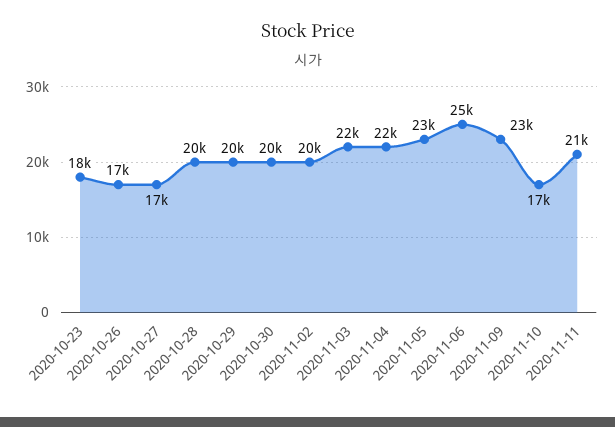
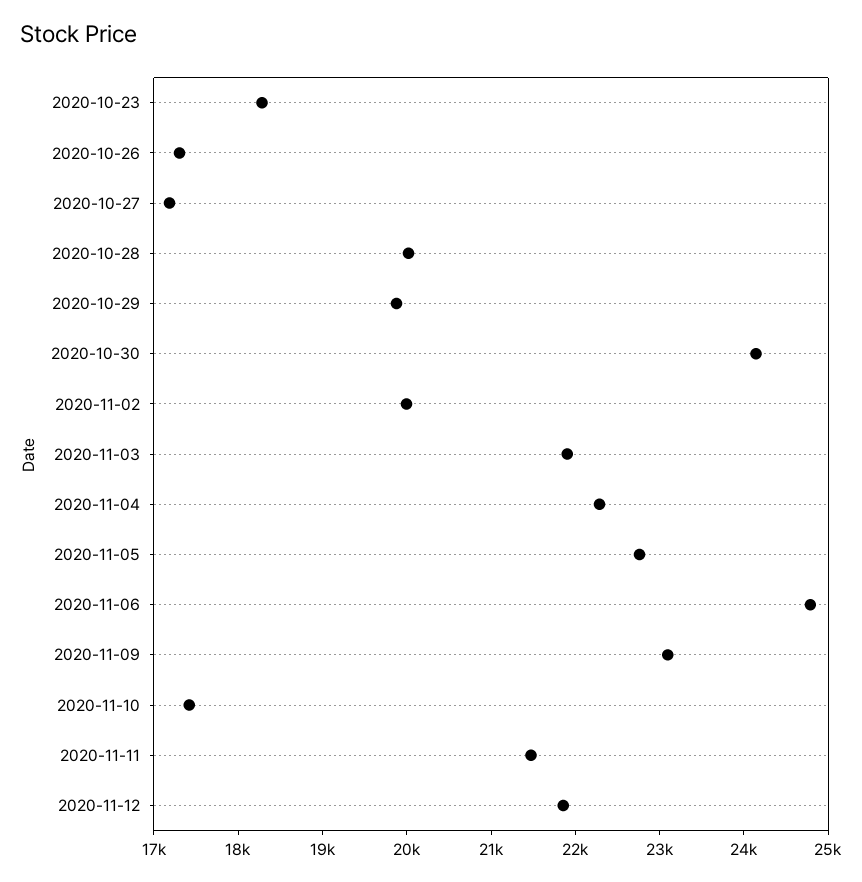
2020-10-30: 20000 -> 24200
2020-11-12: none -> 21800

